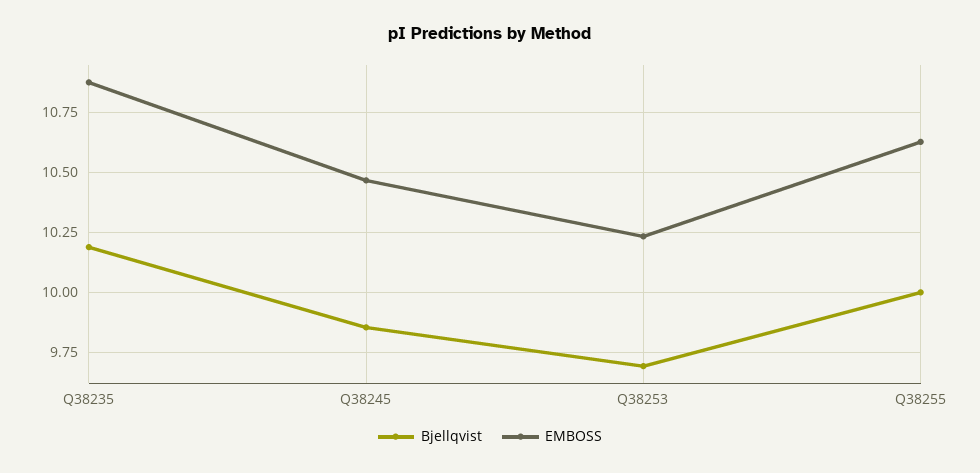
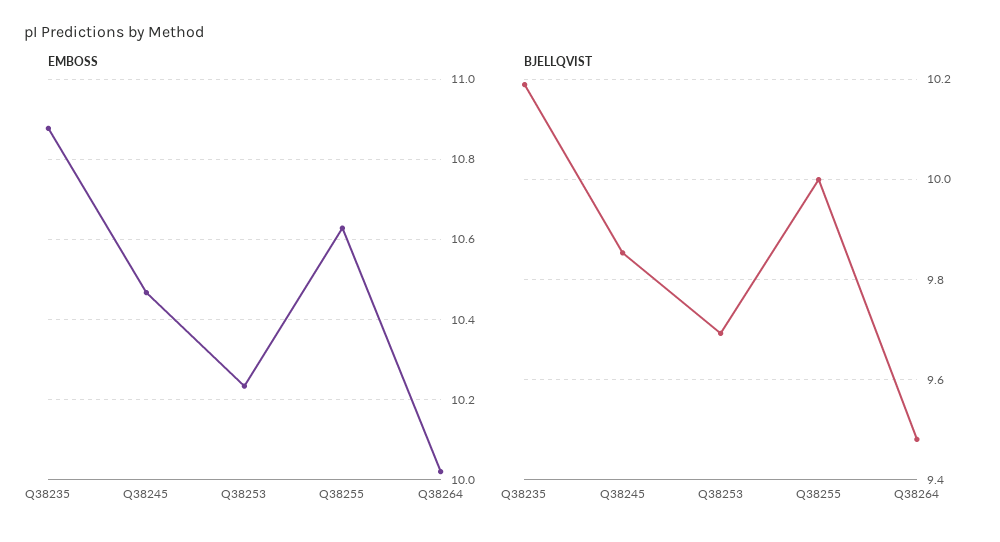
EMBOSS, Q38264: none -> 10.02
Bjellqvist, Q38264: none -> 9.48

